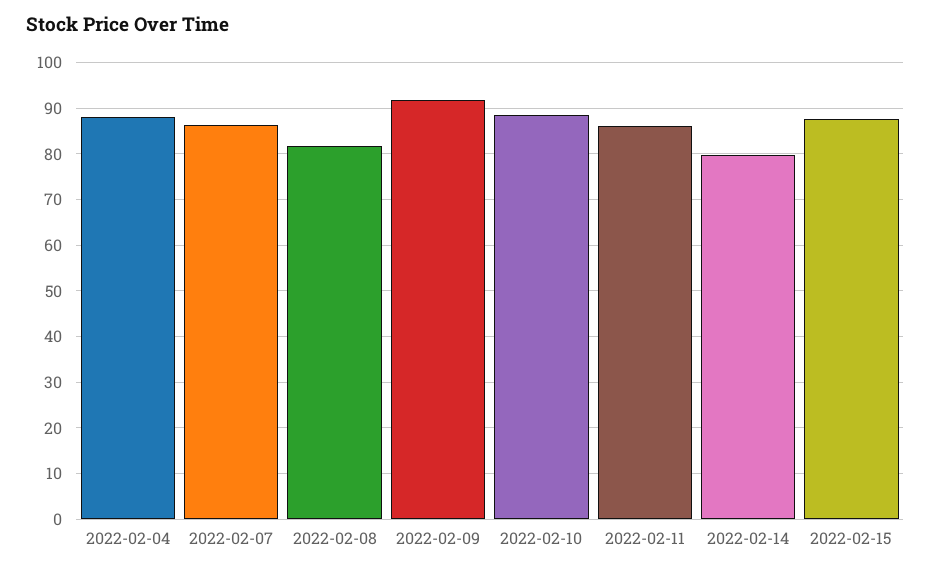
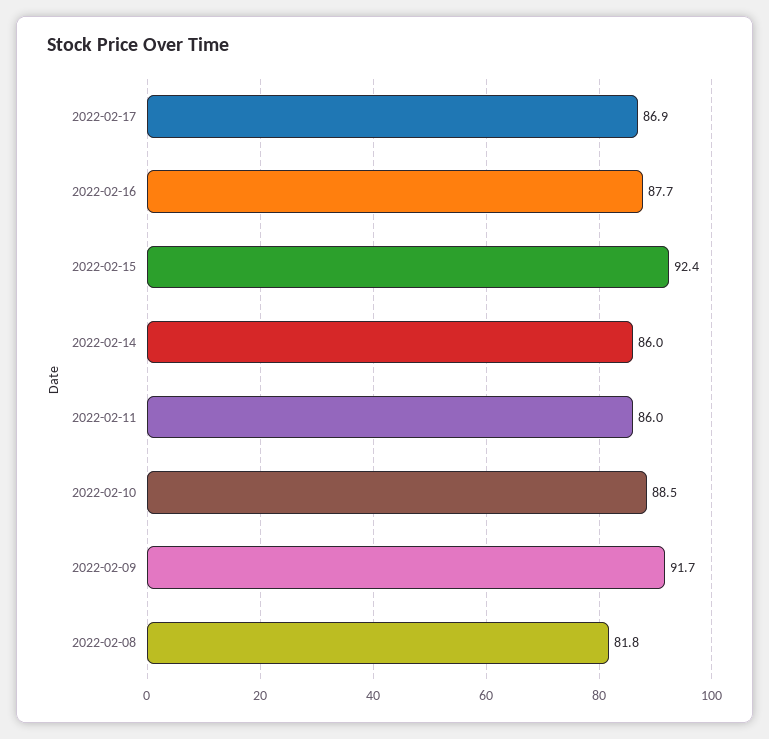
2022-02-04: 88 -> none
2022-02-07: 86 -> none
2022-02-14: 80 -> 86
2022-02-15: 88 -> 92.4
2022-02-17: none -> 86.9
2022-02-16: none -> 87.7

